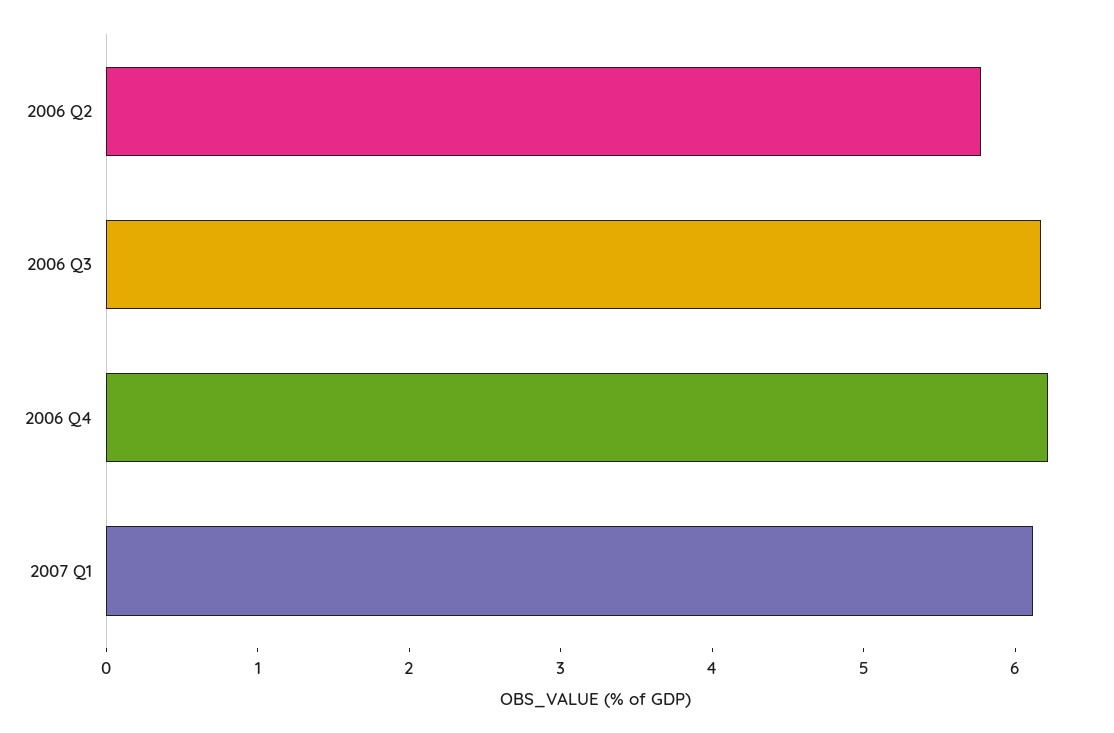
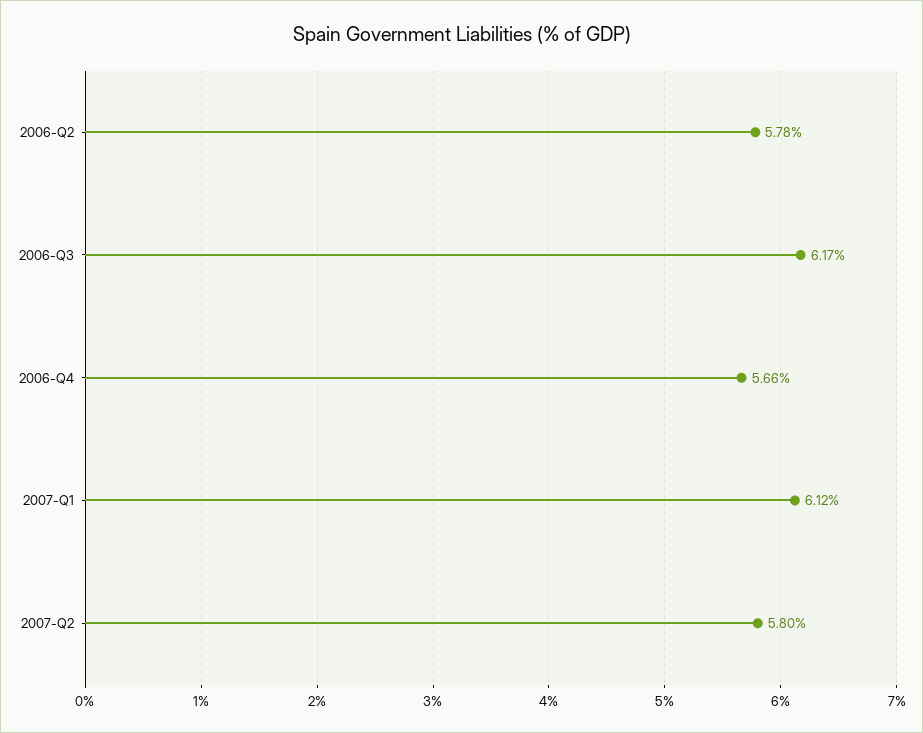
2006 Q4: 6.2 -> 5.66
2007-Q2: none -> 5.8

